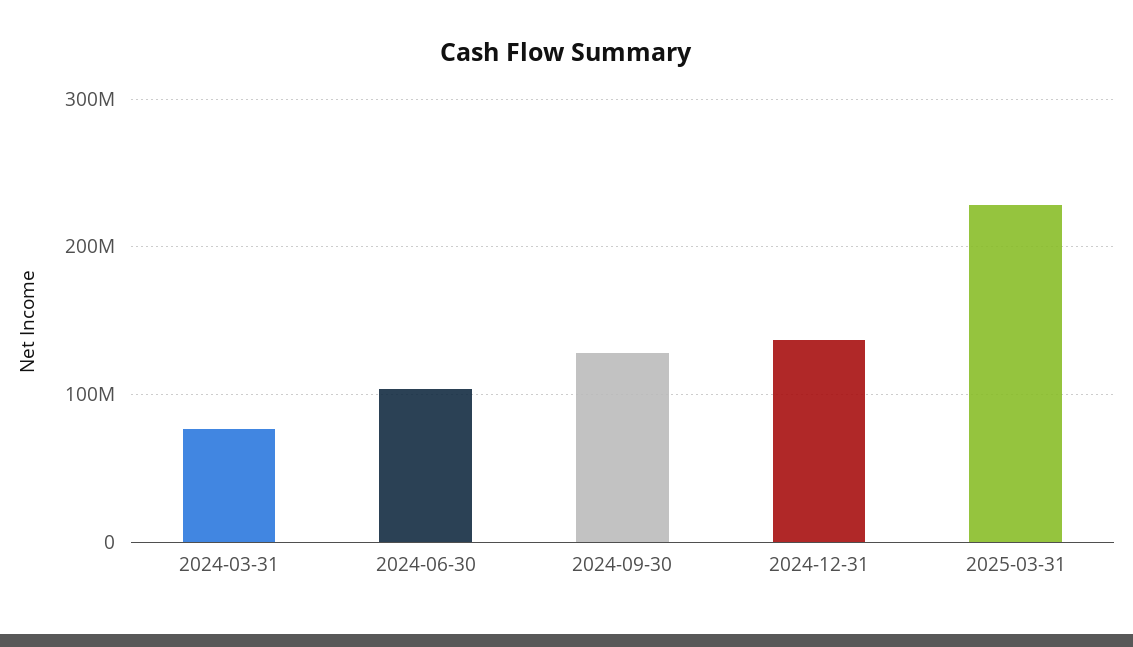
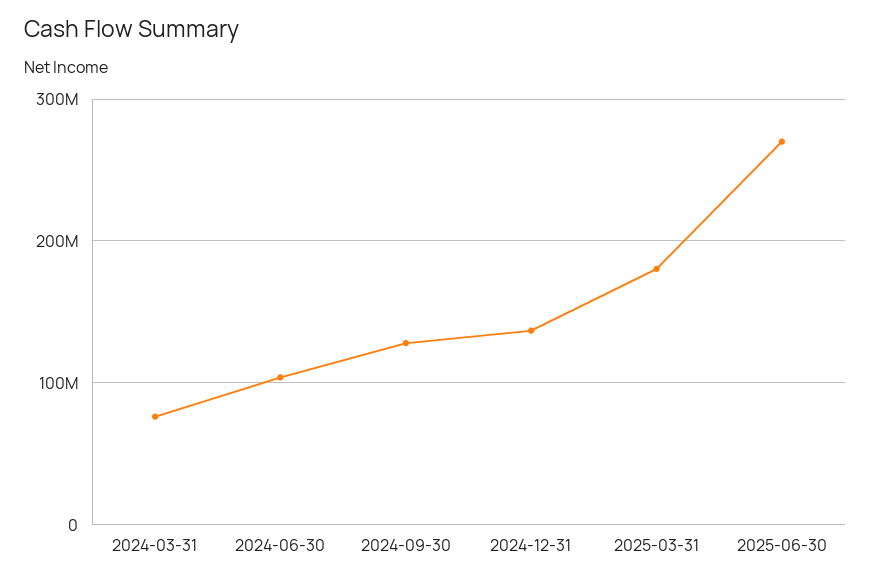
2025-03-31: 230000000 -> 180000000
2025-06-30: none -> 270000000

